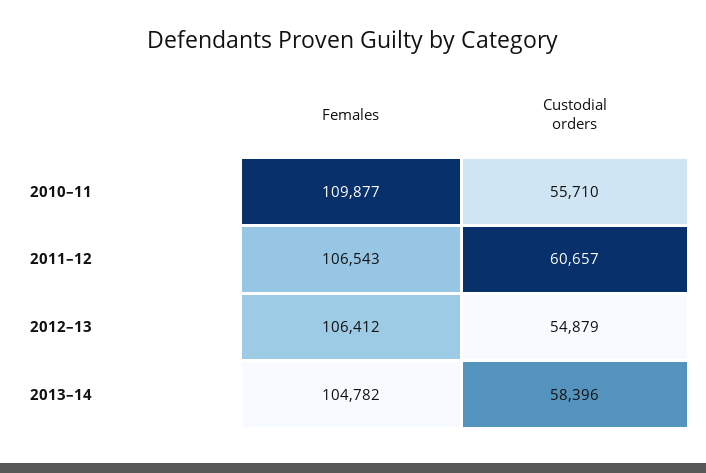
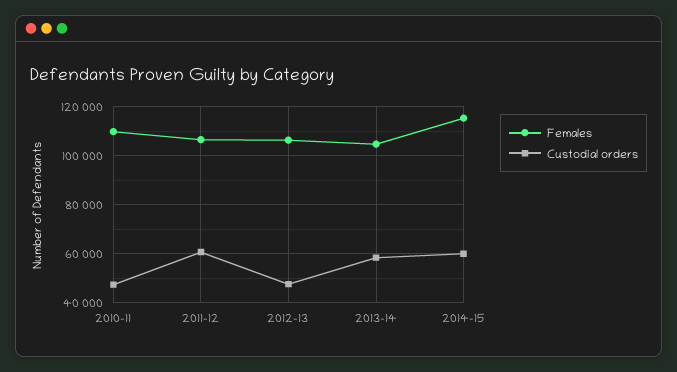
Custodial orders, 2010–11: 55710 -> 47500
Custodial orders, 2012–13: 54879 -> 47500
Females, 2014–15: none -> 115000
Custodial orders, 2014–15: none -> 60000

